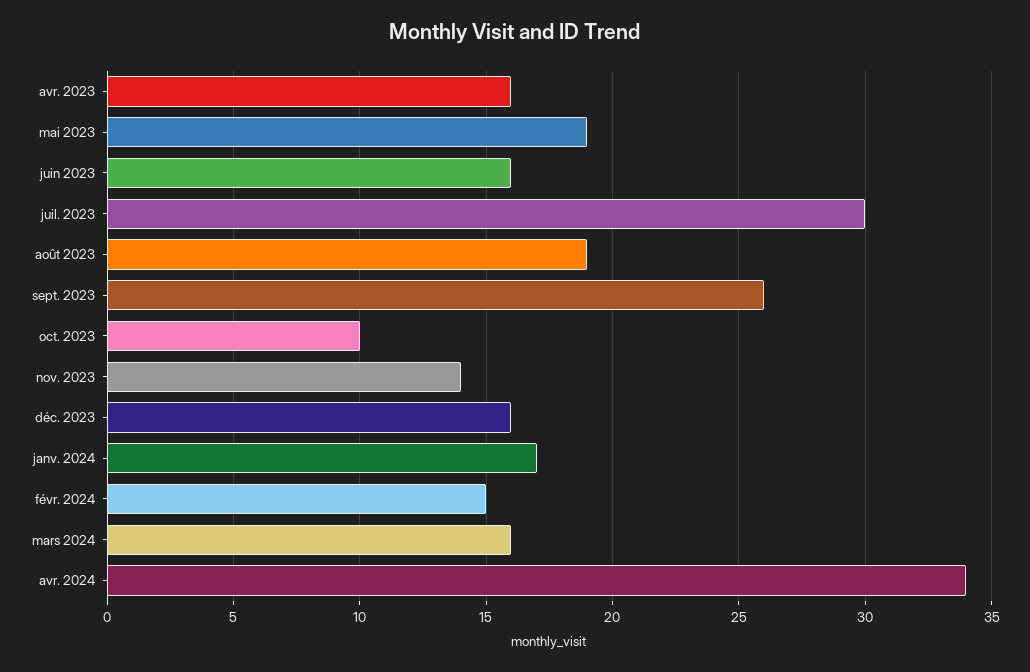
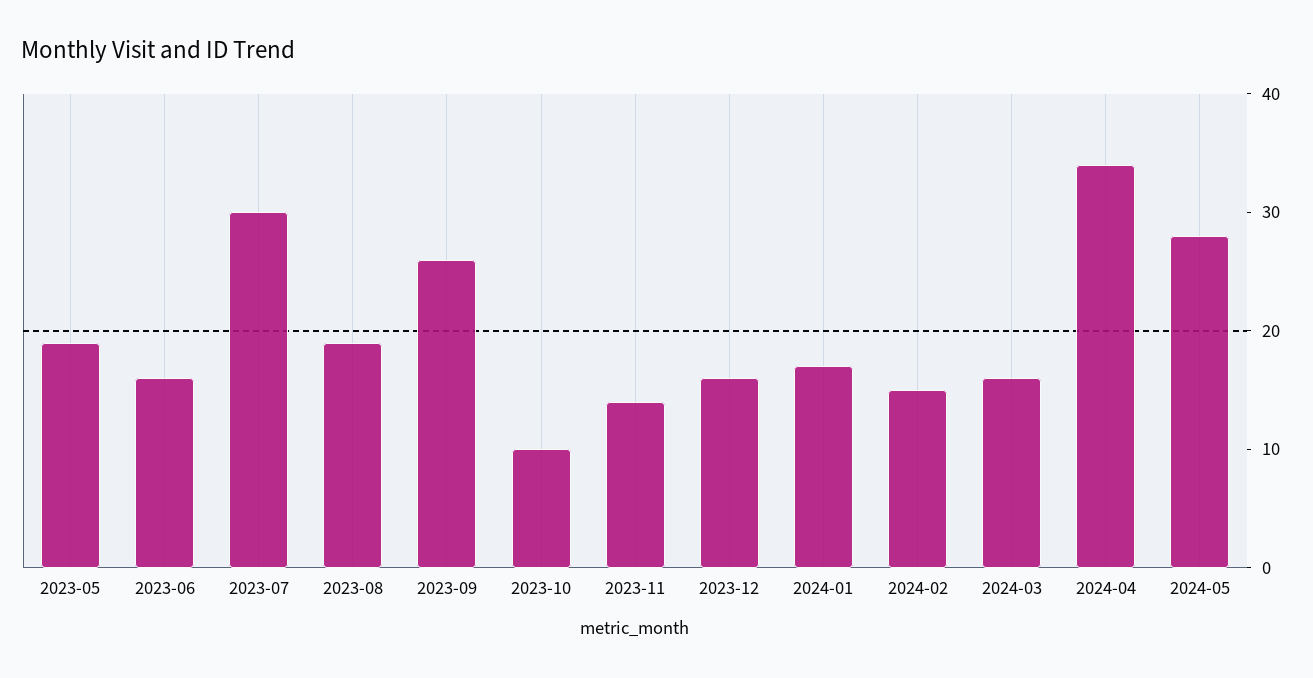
avr. 2023: 16 -> none
2024-05: none -> 28

